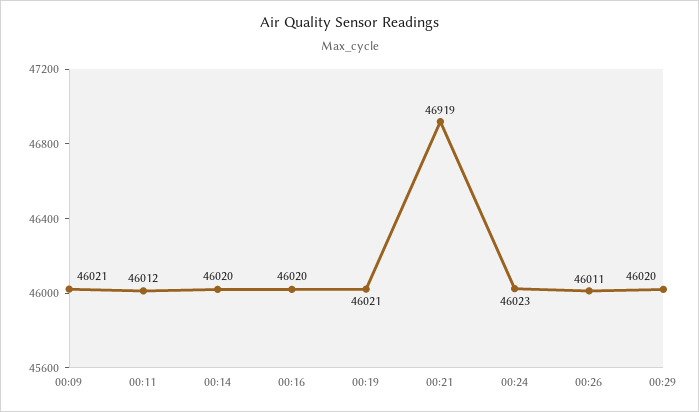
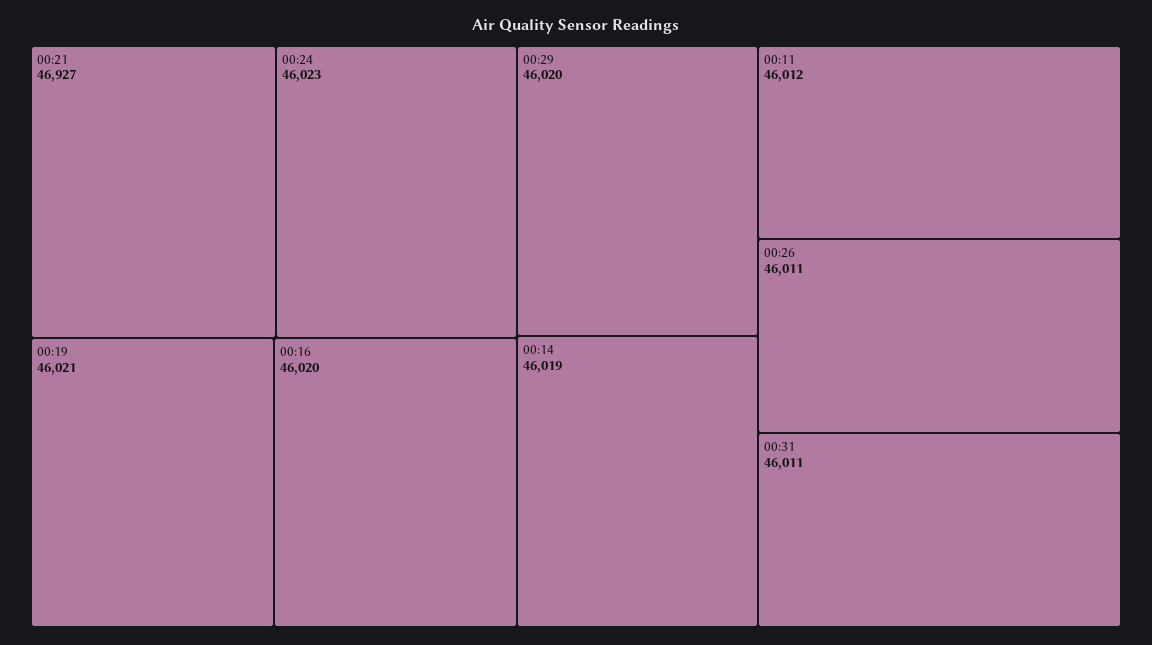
00:09: 46021 -> none
00:14: 46020 -> 46019
00:21: 46919 -> 46927
00:31: none -> 46011

